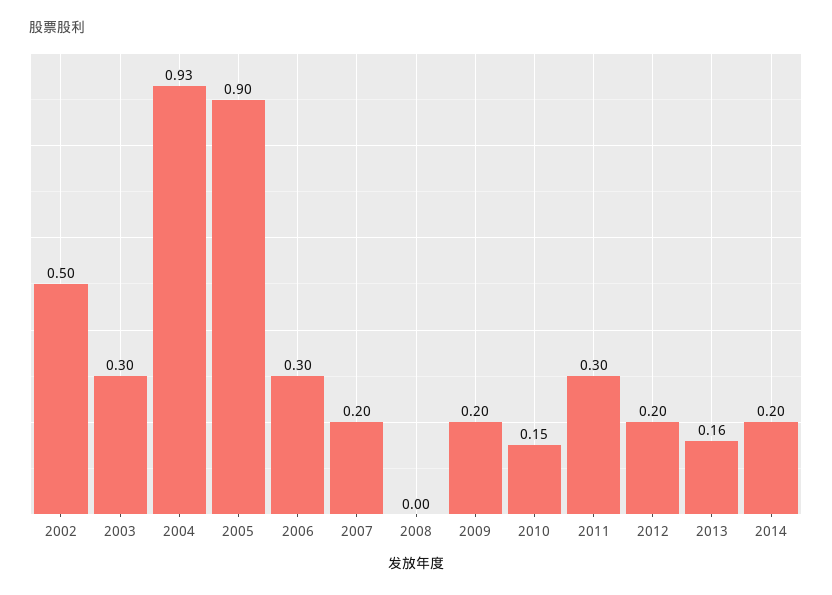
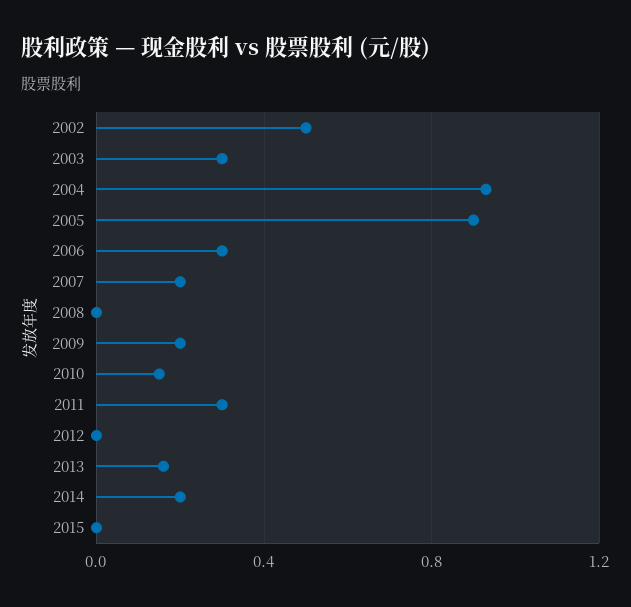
2012: 0.2 -> 0
2015: none -> 0

